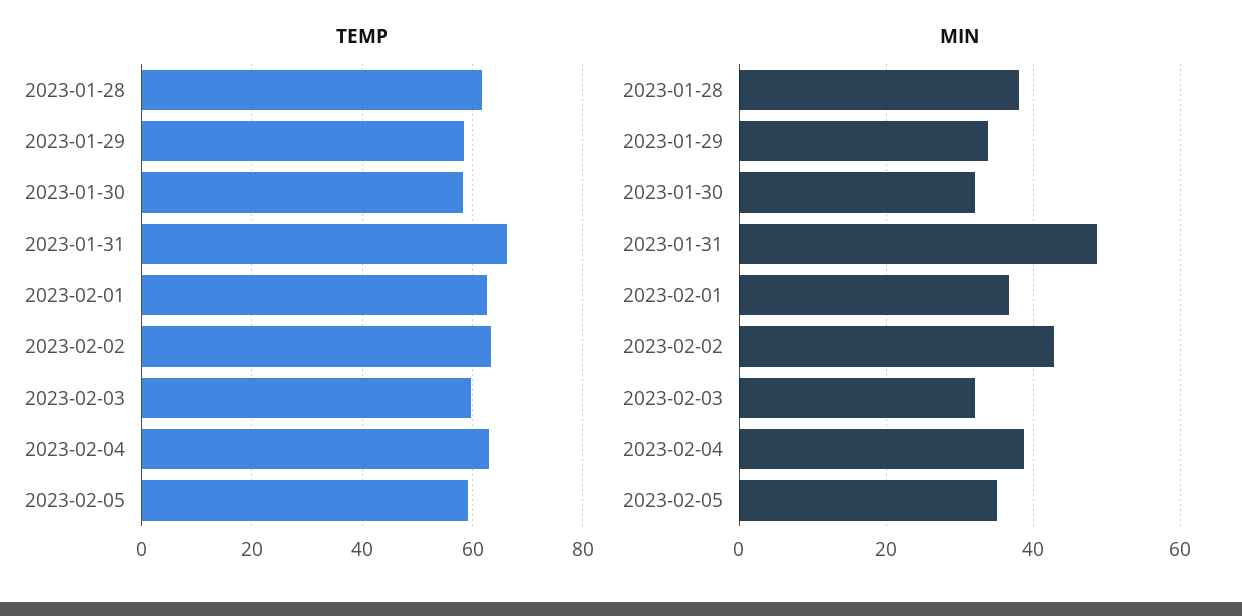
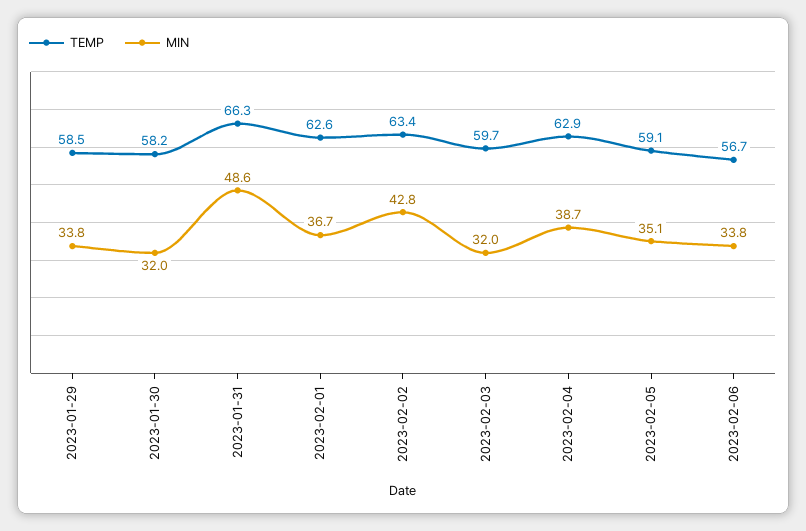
TEMP, 2023-01-28: 62 -> none
MIN, 2023-01-28: 38 -> none
TEMP, 2023-02-06: none -> 56.7
MIN, 2023-02-06: none -> 33.8

